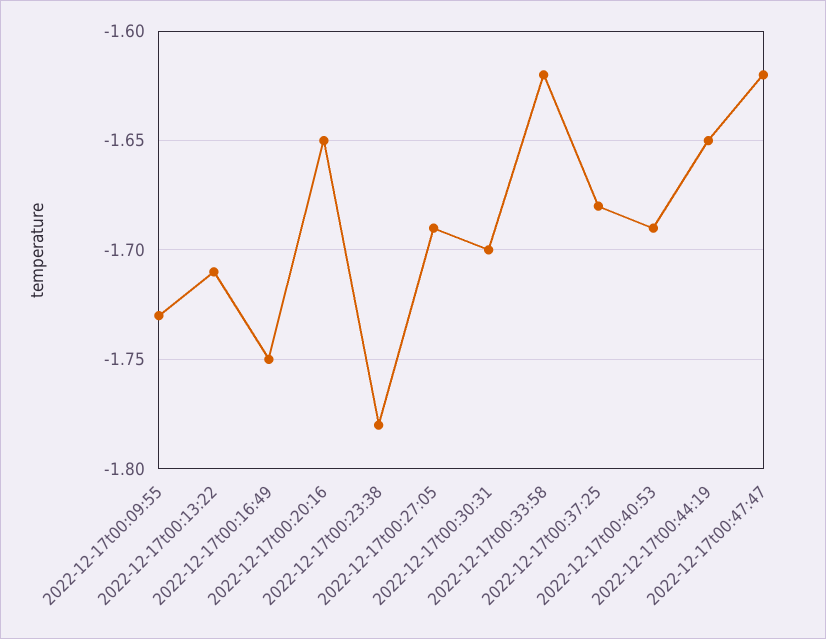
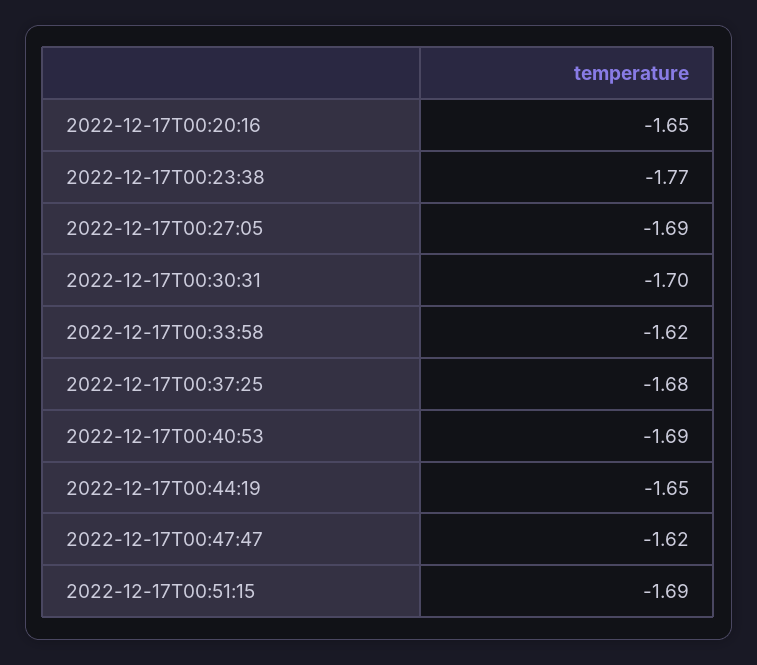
2022-12-17t00:09:55: -1.73 -> none
2022-12-17t00:13:22: -1.71 -> none
2022-12-17t00:16:49: -1.75 -> none
2022-12-17t00:23:38: -1.78 -> -1.77
2022-12-17T00:51:15: none -> -1.69

